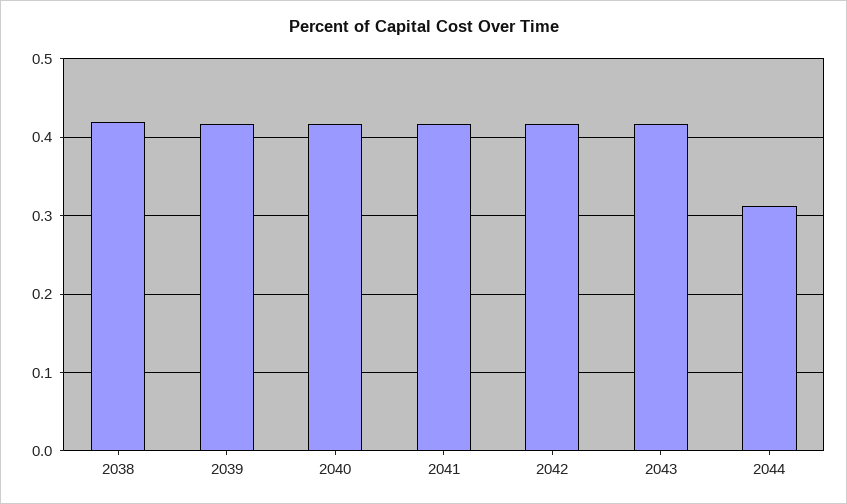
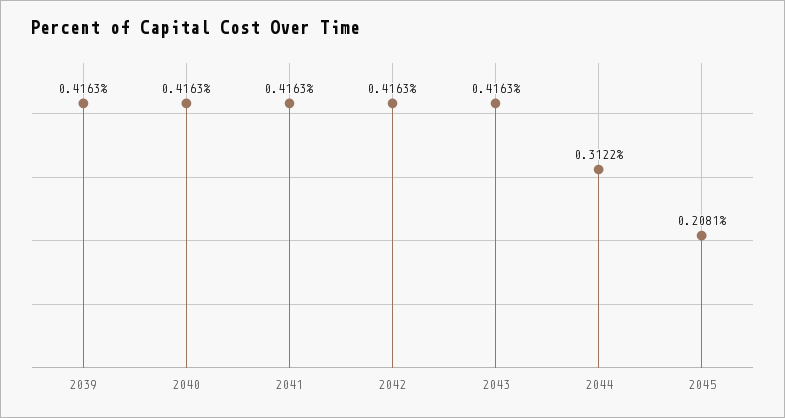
2038: 0.42 -> none
2045: none -> 0.2081

